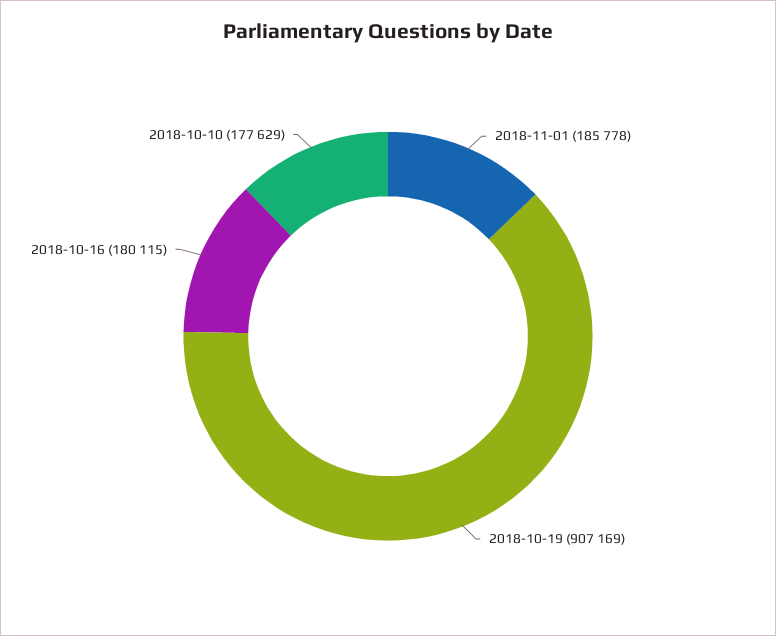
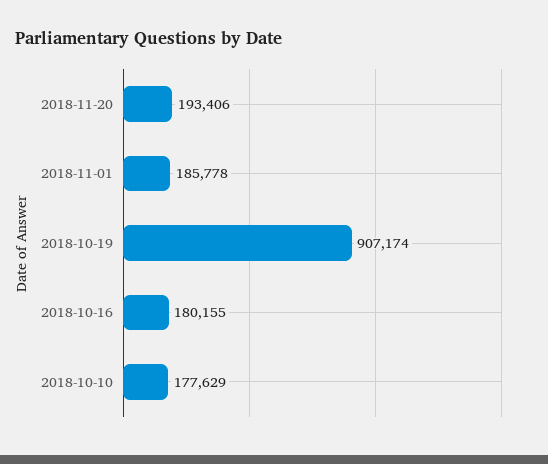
2018-10-19: 907169 -> 907174
2018-10-16: 180115 -> 180155
2018-11-20: none -> 193406

